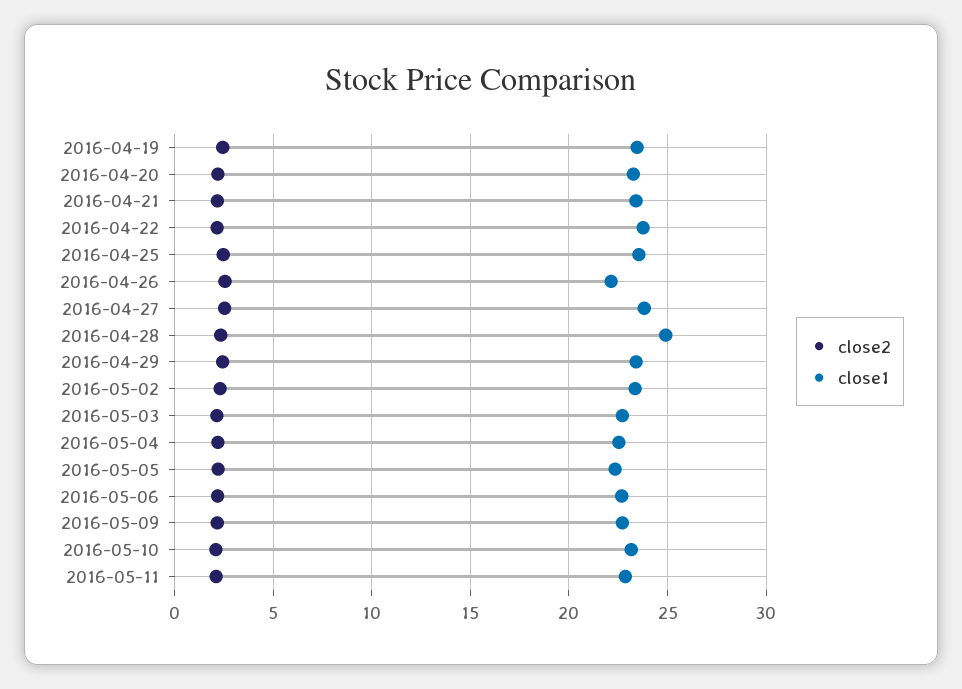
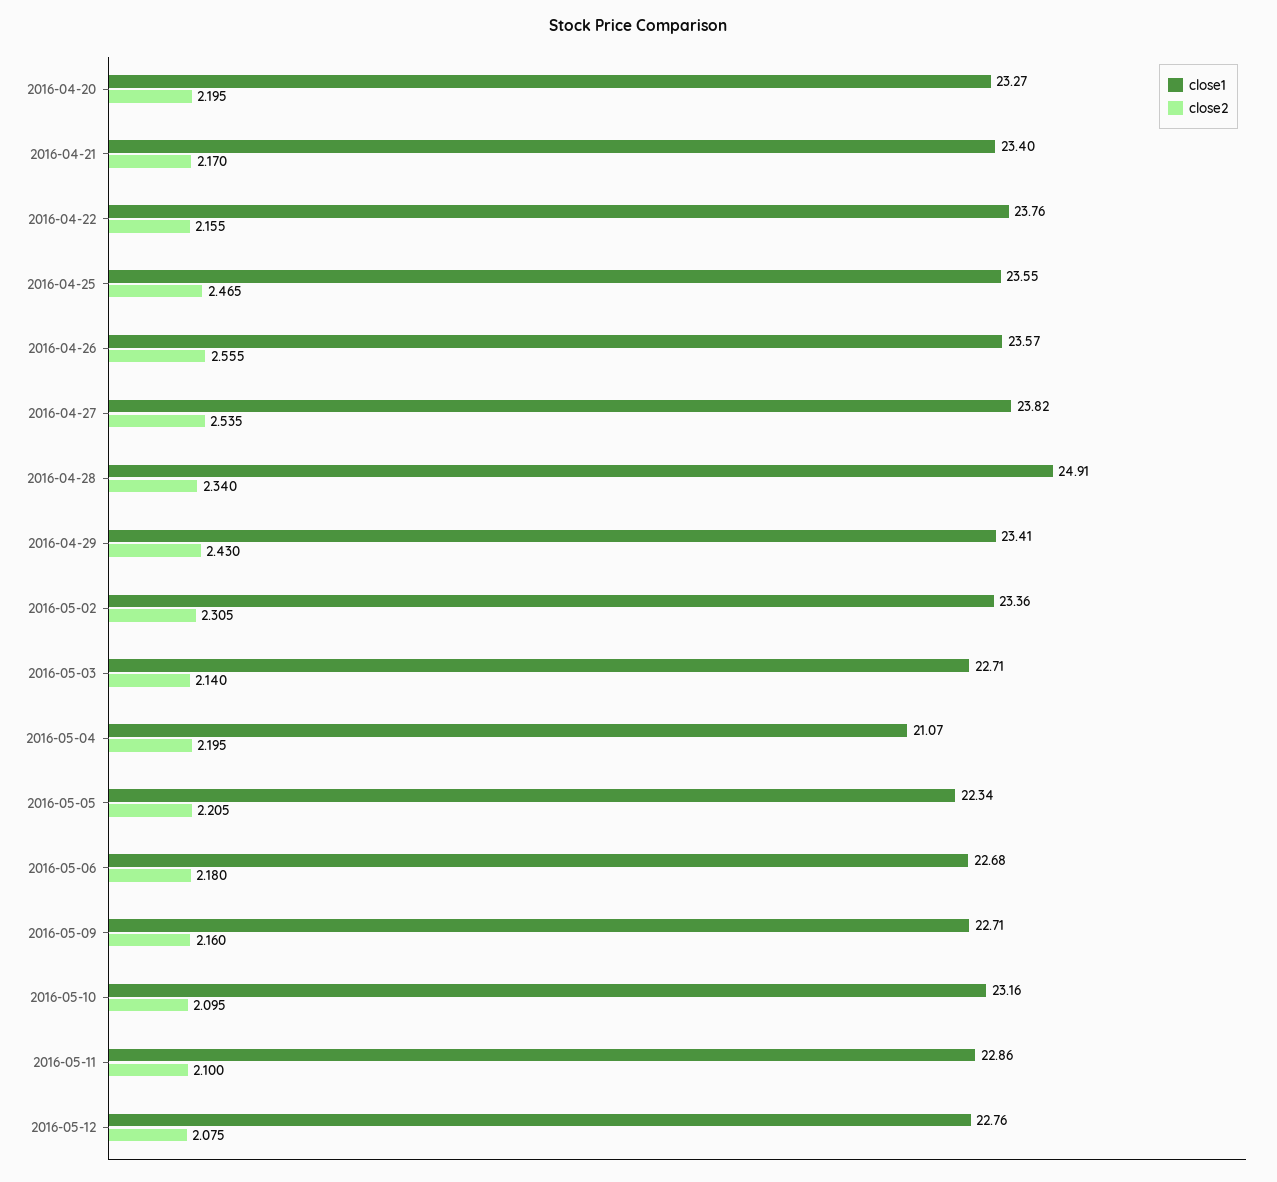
close2, 2016-04-19: 2.5 -> none
close1, 2016-04-19: 23.5 -> none
close1, 2016-04-26: 22 -> 23.57
close1, 2016-05-04: 22.5 -> 21.07
close1, 2016-05-12: none -> 22.76
close2, 2016-05-12: none -> 2.075

